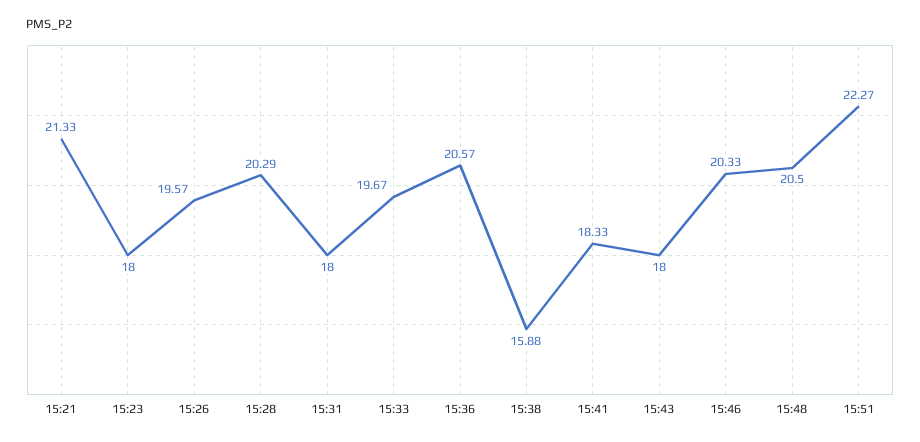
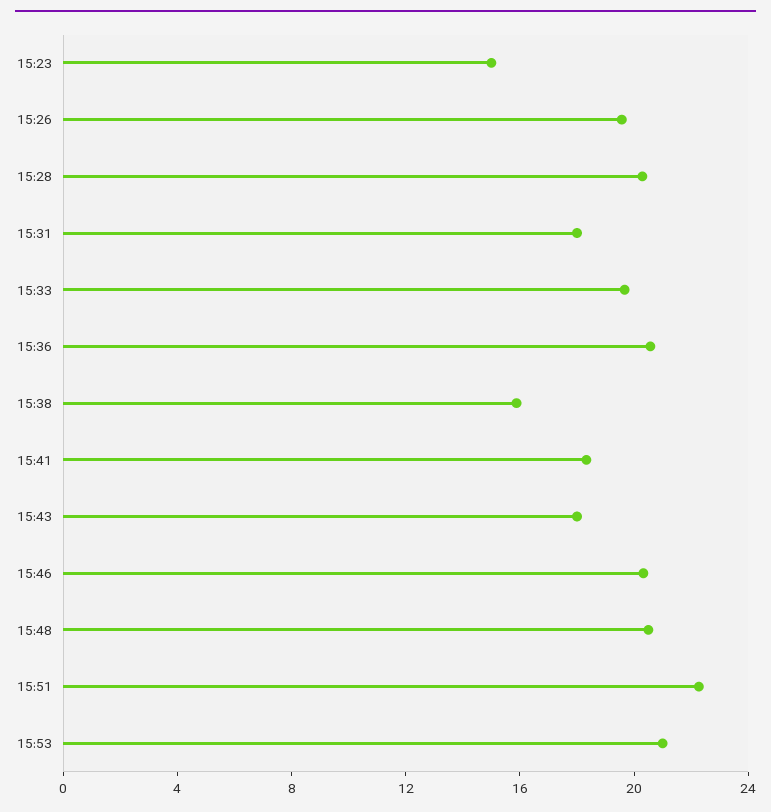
15:21: 21.33 -> none
15:23: 18 -> 15
15:53: none -> 21

